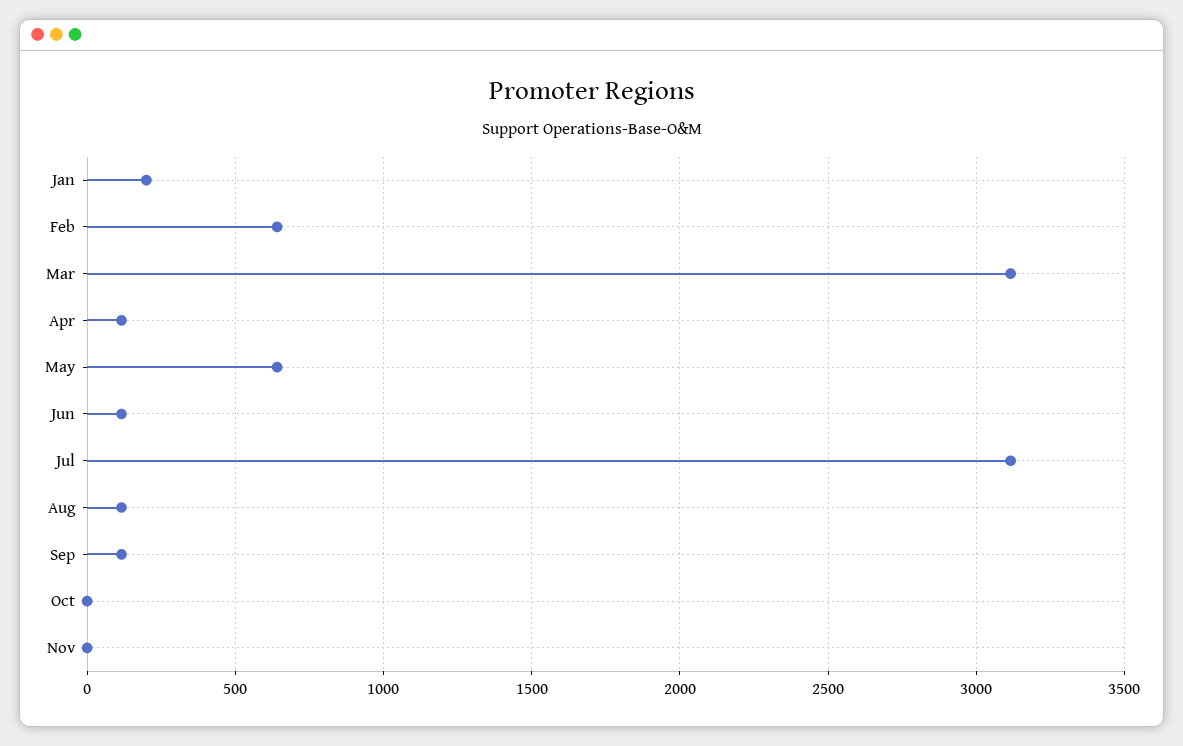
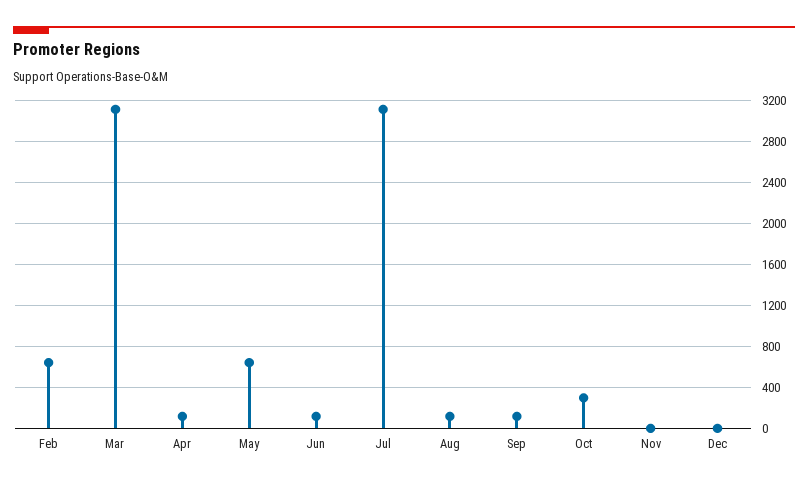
Jan: 200 -> none
Oct: 0 -> 300
Dec: none -> 0

